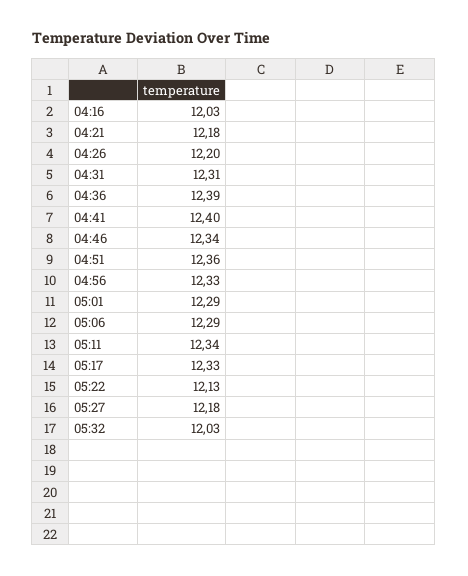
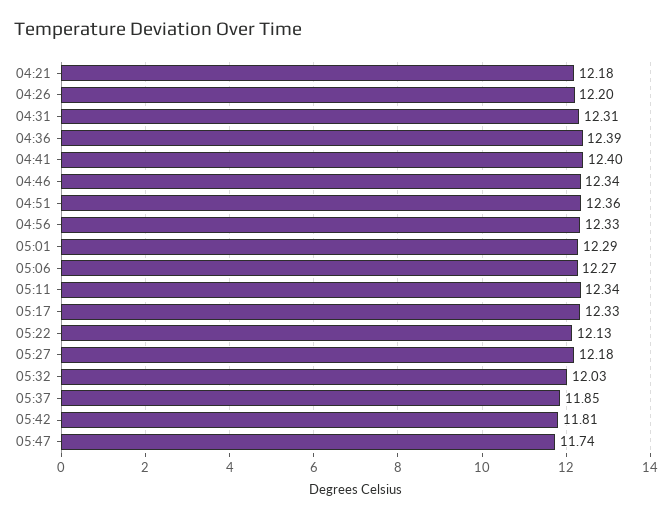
04:16: 12.03 -> none
05:06: 12.29 -> 12.27
05:37: none -> 11.85
05:42: none -> 11.81
05:47: none -> 11.74

